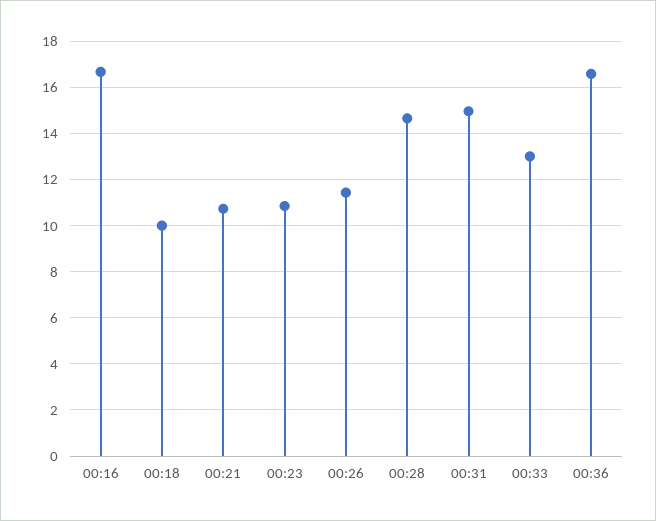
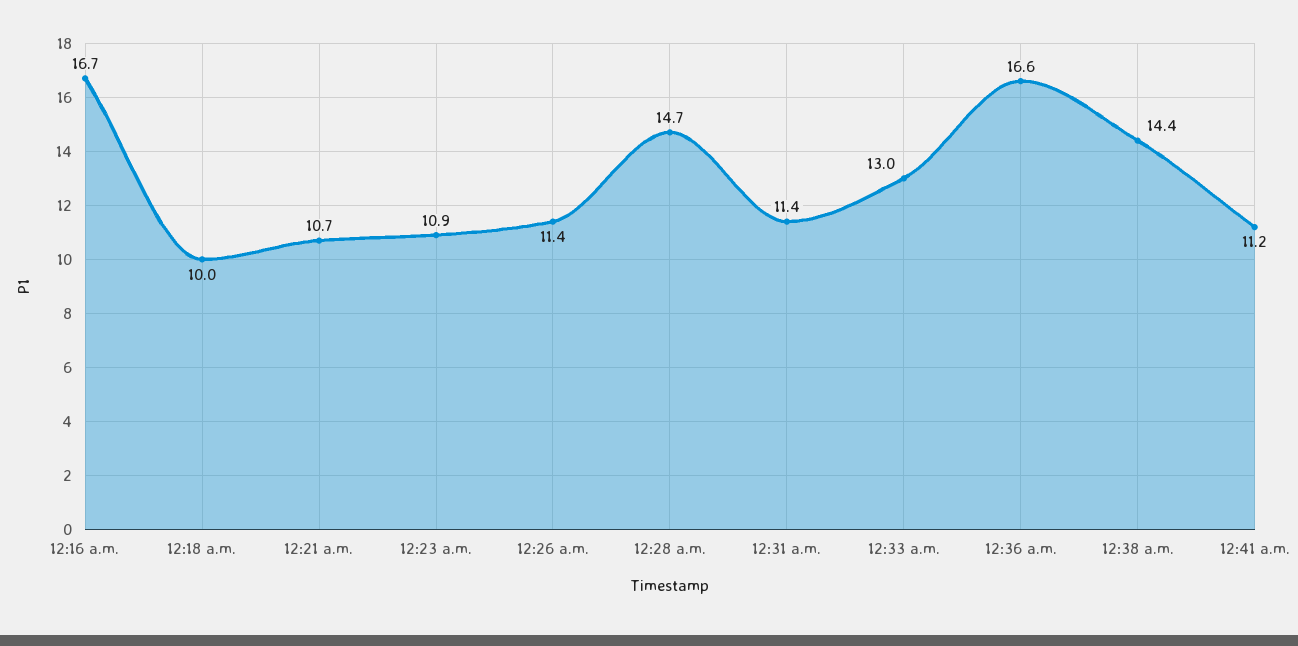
00:31: 15 -> 11.4
12:38 a.m.: none -> 14.4
12:41 a.m.: none -> 11.2

